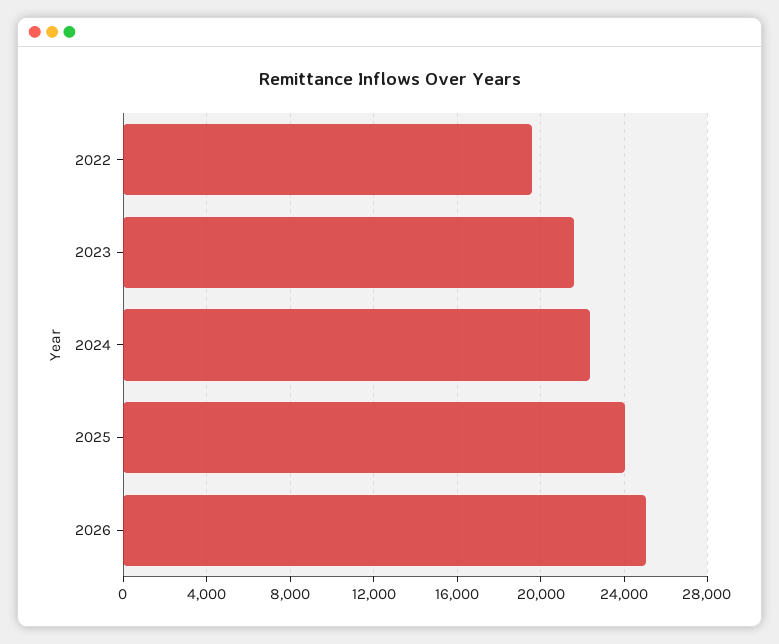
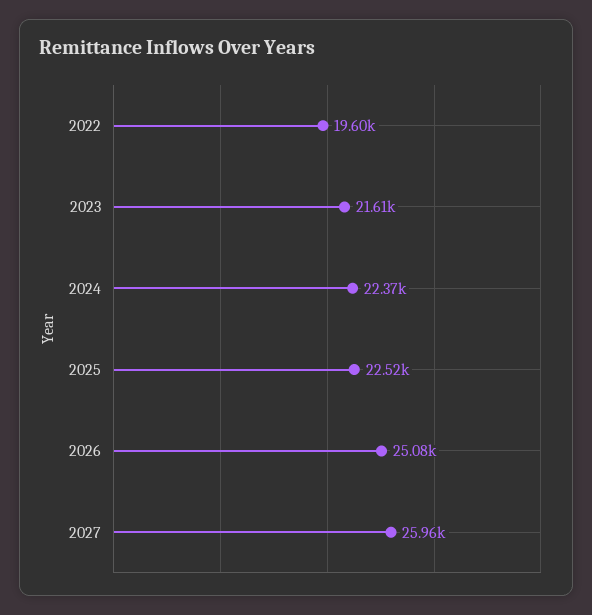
2025: 24000 -> 22520
2027: none -> 25960

